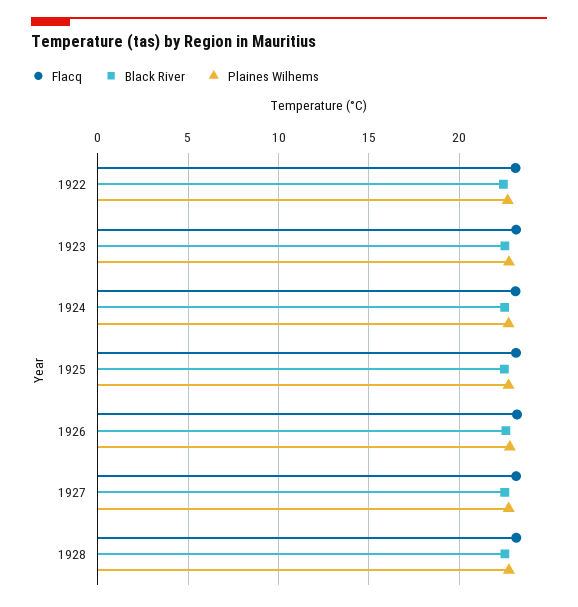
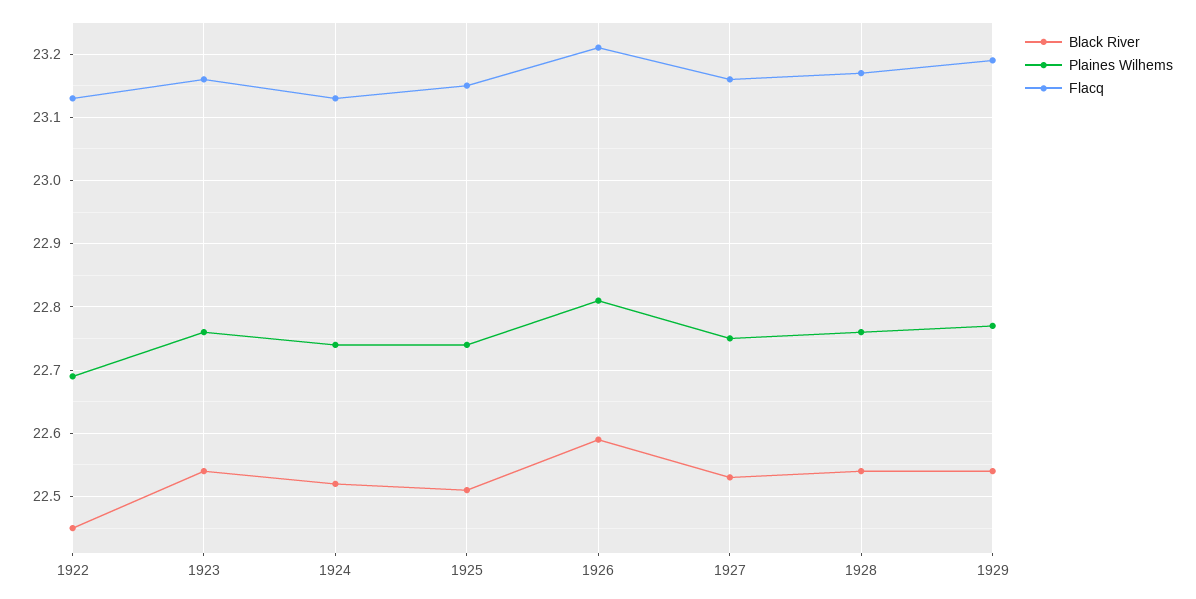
Black River, 1929: none -> 22.54
Plaines Wilhems, 1929: none -> 22.77
Flacq, 1929: none -> 23.19

